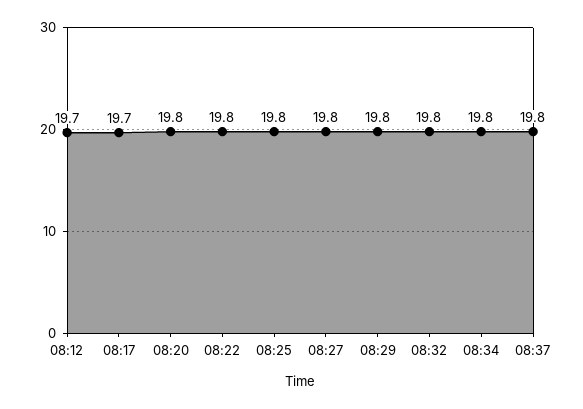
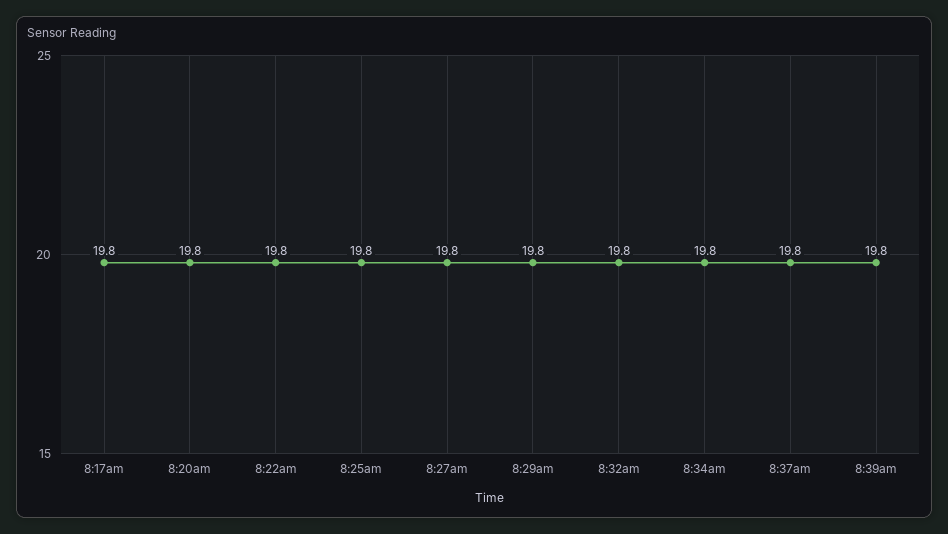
08:12: 19.7 -> none
08:17: 19.7 -> 19.8
8:39am: none -> 19.8

